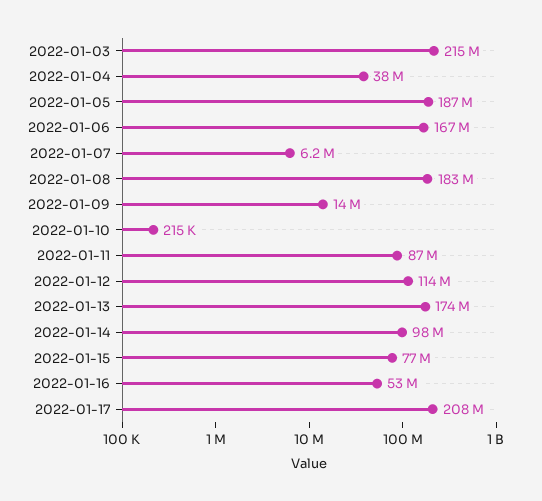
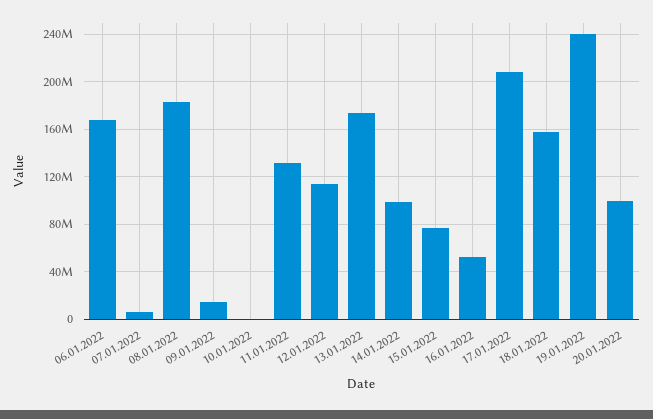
2022-01-03: 215000000 -> none
2022-01-04: 38000000 -> none
2022-01-05: 187000000 -> none
2022-01-11: 87000000 -> 130000000
18.01.2022: none -> 160000000
19.01.2022: none -> 240000000
20.01.2022: none -> 100000000

